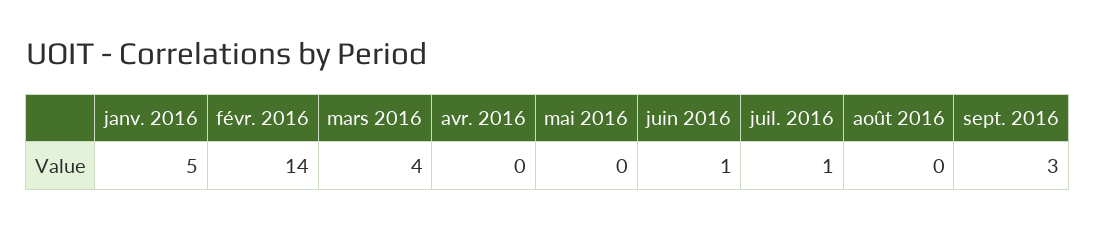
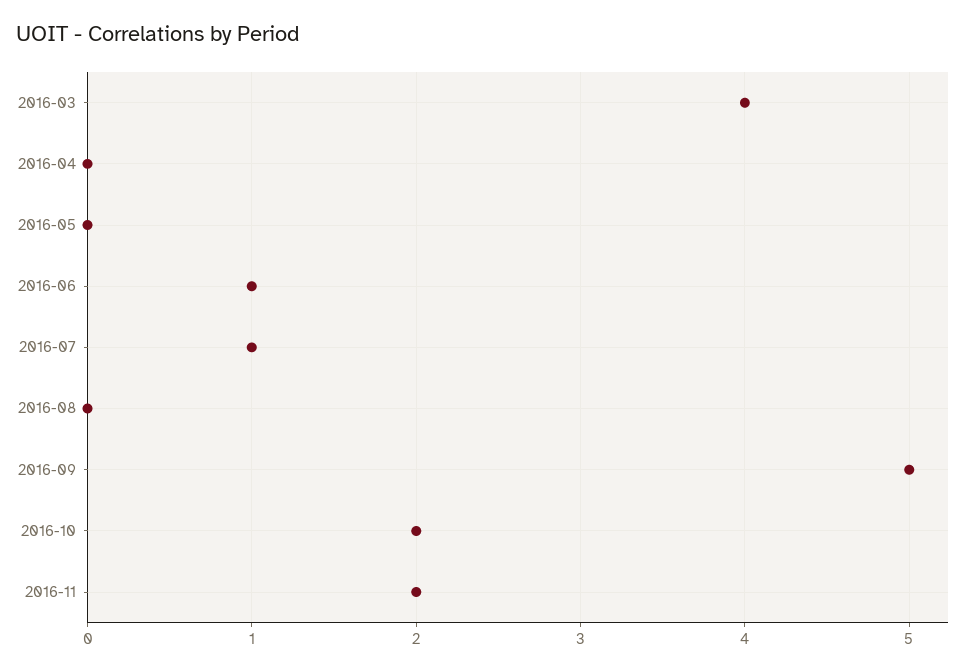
janv. 2016: 5 -> none
févr. 2016: 14 -> none
sept. 2016: 3 -> 5
2016-10: none -> 2
2016-11: none -> 2

